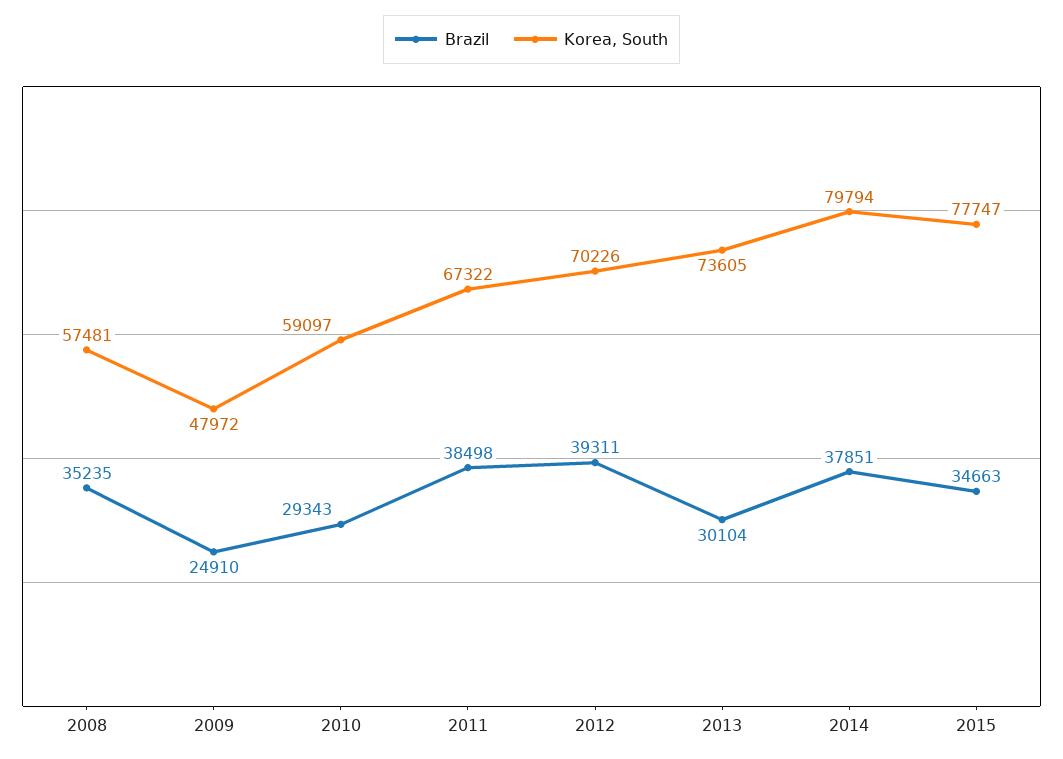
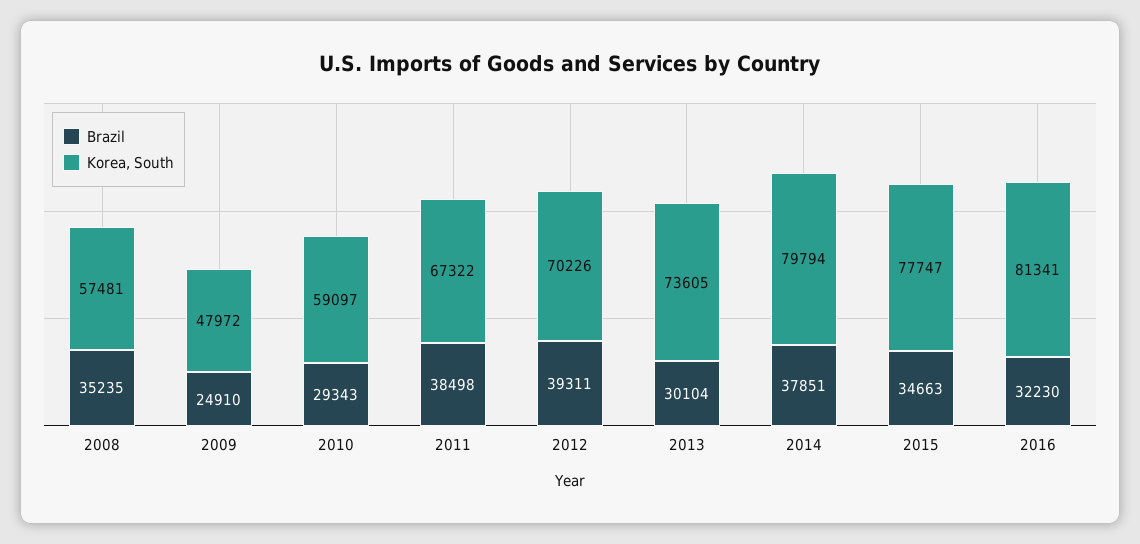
Brazil, 2016: none -> 32230
Korea, South, 2016: none -> 81341

